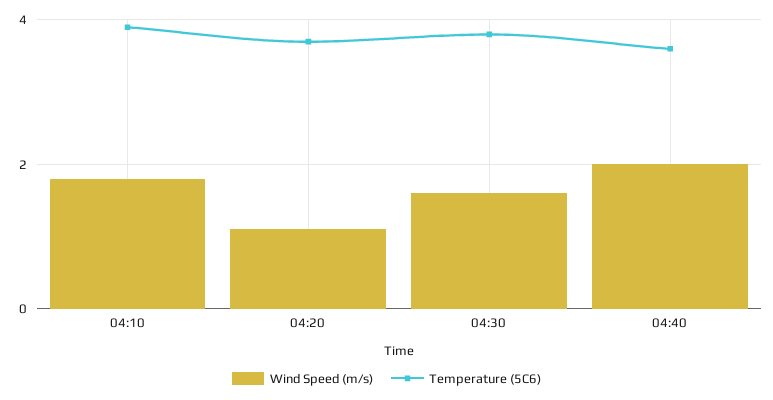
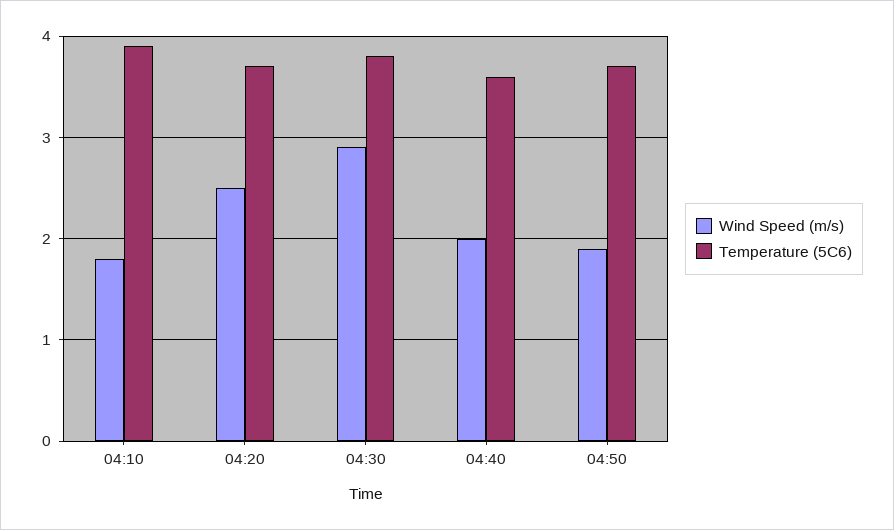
Wind Speed (m/s), 04:20: 1 -> 2.5
Wind Speed (m/s), 04:30: 1.5 -> 2.9
Wind Speed (m/s), 04:50: none -> 1.9
Temperature (5C6), 04:50: none -> 3.7

